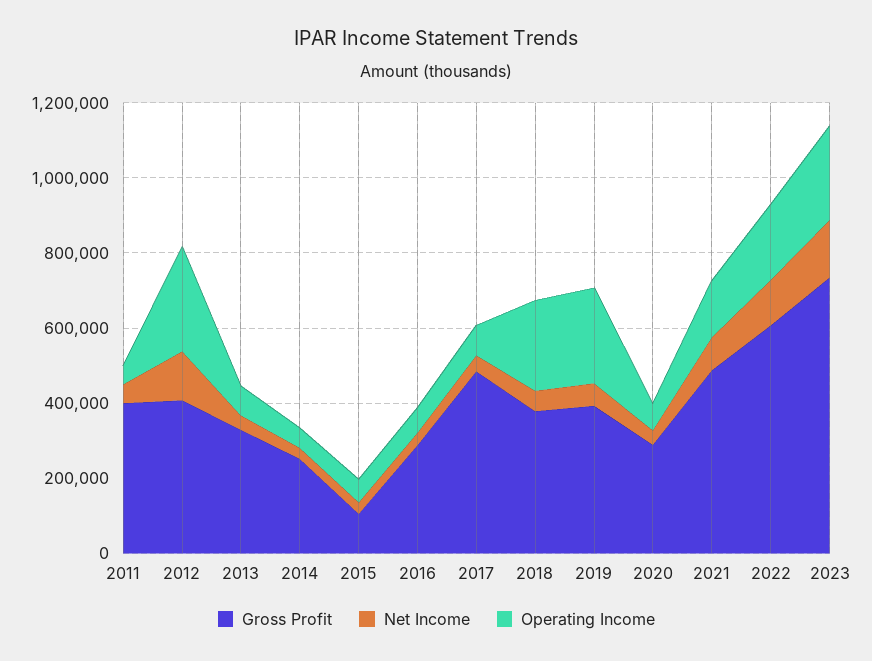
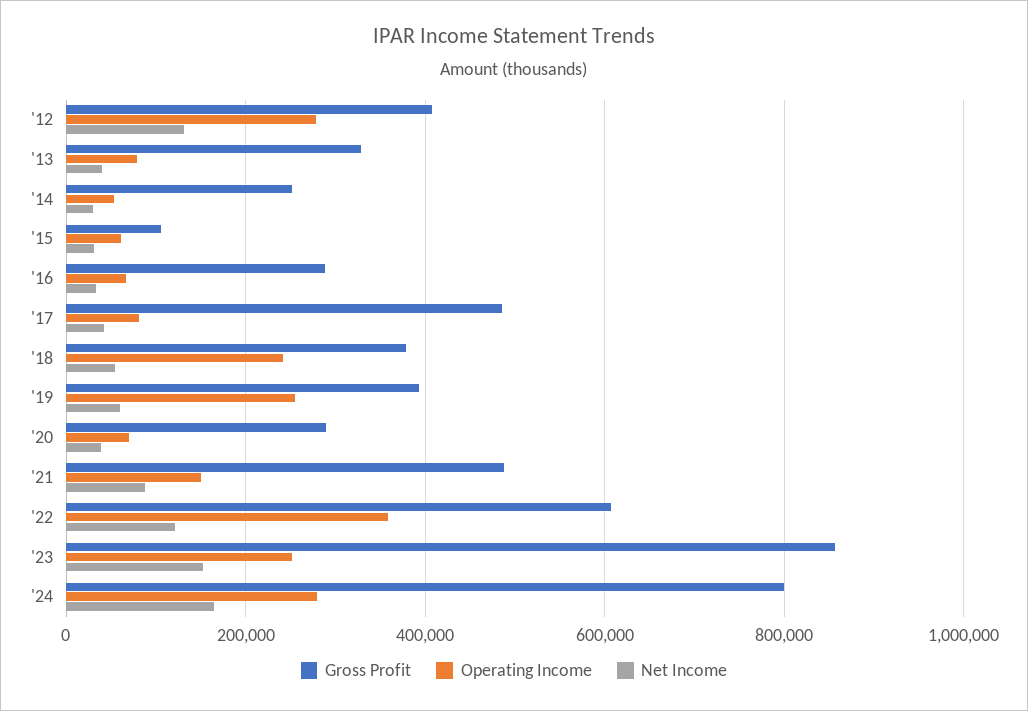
Gross Profit, 2011: 400000 -> none
Net Income, 2011: 50000 -> none
Operating Income, 2011: 50000 -> none
Operating Income, 2022: 200000 -> 360000
Gross Profit, 2023: 750000 -> 860000
Gross Profit, '24: none -> 800000
Operating Income, '24: none -> 280000
Net Income, '24: none -> 160000

